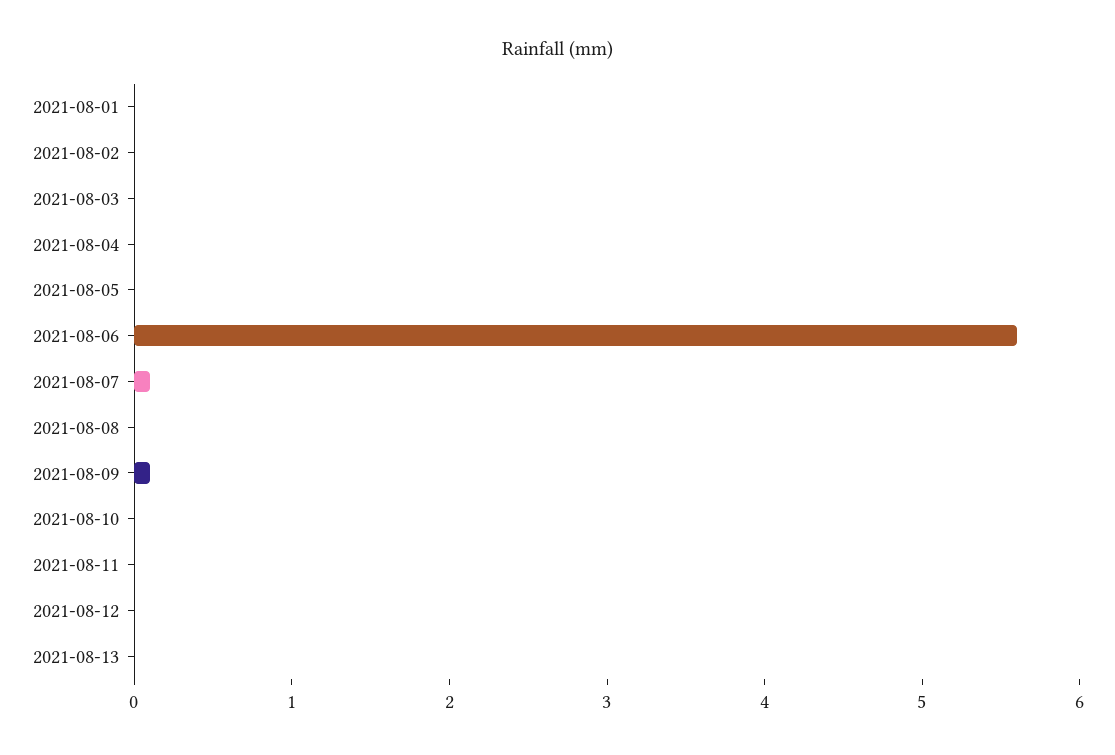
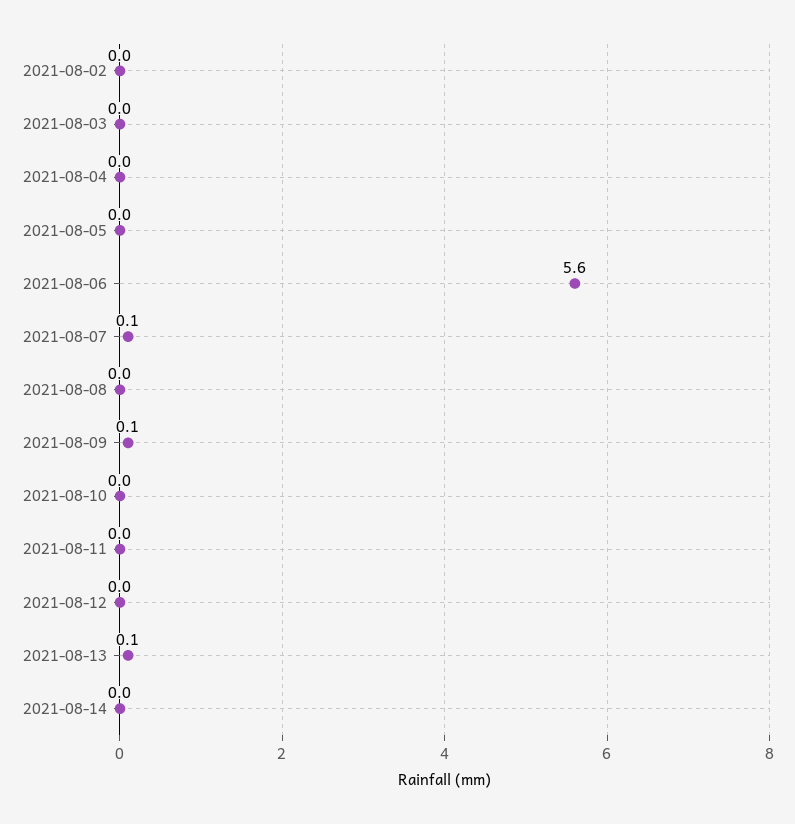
2021-08-01: 0 -> none
2021-08-13: 0 -> 0.1
2021-08-14: none -> 0

